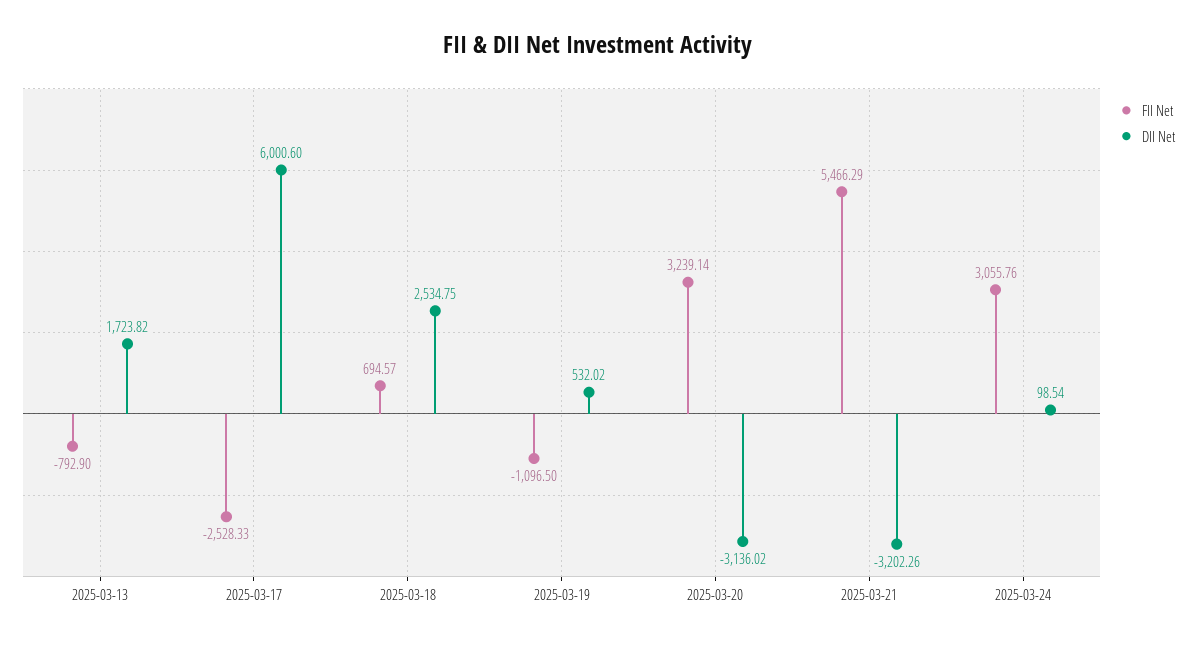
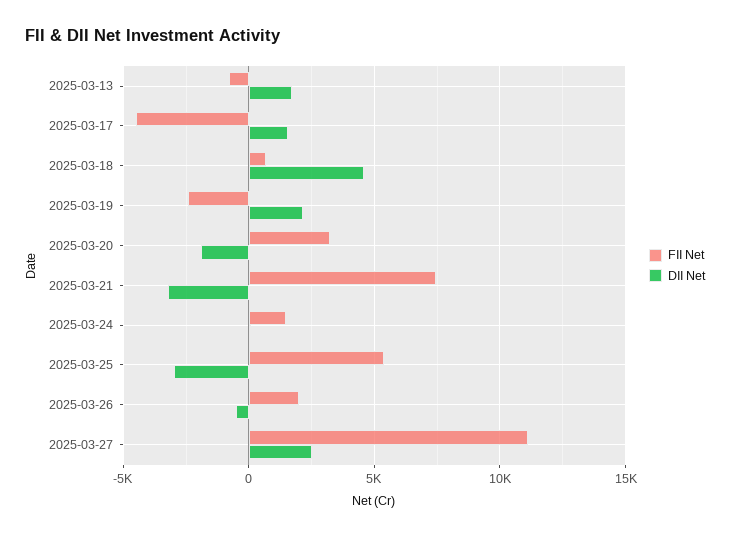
FII Net, 2025-03-17: -2528.33 -> -4500
DII Net, 2025-03-17: 6000.6 -> 1500
DII Net, 2025-03-18: 2534.75 -> 4500
FII Net, 2025-03-19: -1096.5 -> -2500
DII Net, 2025-03-19: 532.02 -> 2000
DII Net, 2025-03-20: -3136.02 -> -2000
FII Net, 2025-03-21: 5466.29 -> 7500
FII Net, 2025-03-24: 3055.76 -> 1500
FII Net, 2025-03-25: none -> 5500
DII Net, 2025-03-25: none -> -3000
FII Net, 2025-03-26: none -> 2000
DII Net, 2025-03-26: none -> -500
FII Net, 2025-03-27: none -> 11000
DII Net, 2025-03-27: none -> 2500

